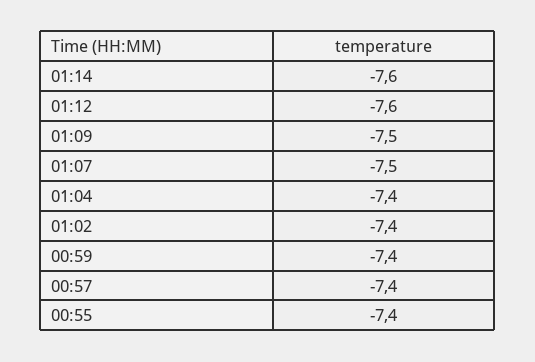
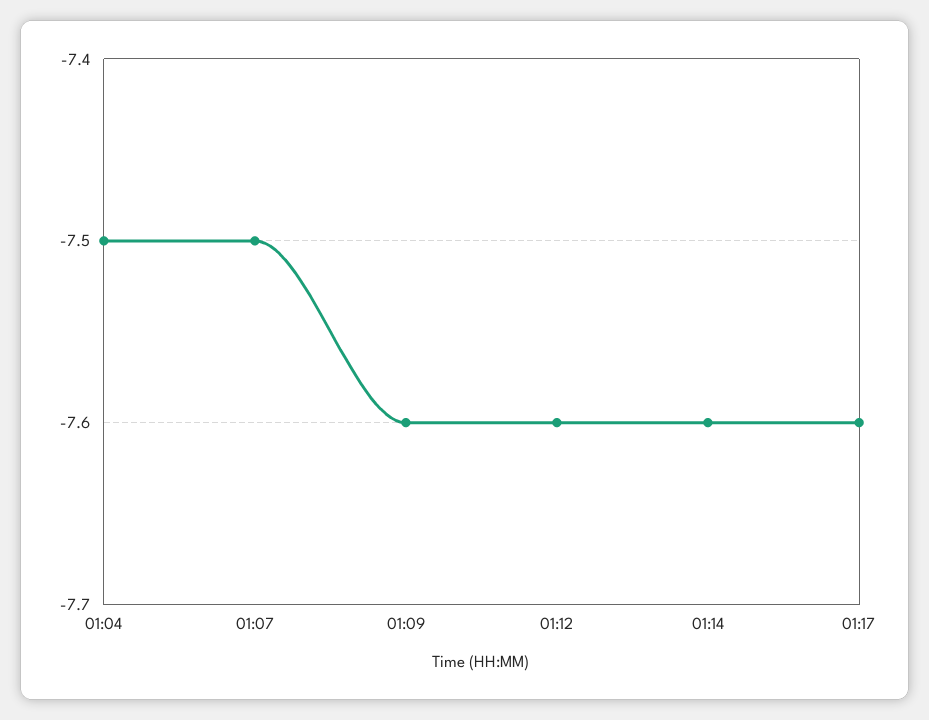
01:09: -7.5 -> -7.6
01:04: -7.4 -> -7.5
01:02: -7.4 -> none
00:59: -7.4 -> none
00:57: -7.4 -> none
00:55: -7.4 -> none
01:17: none -> -7.6

